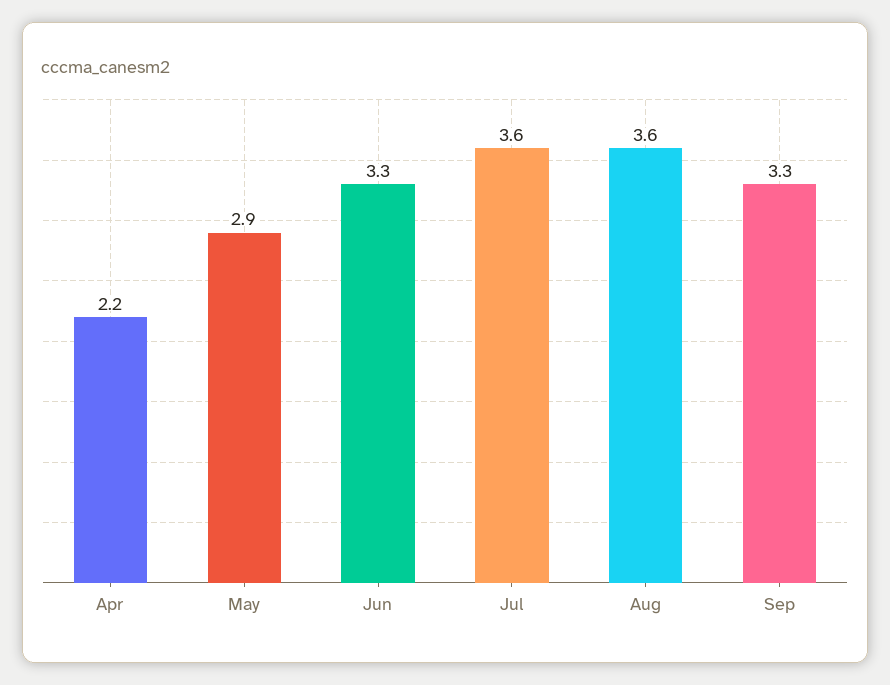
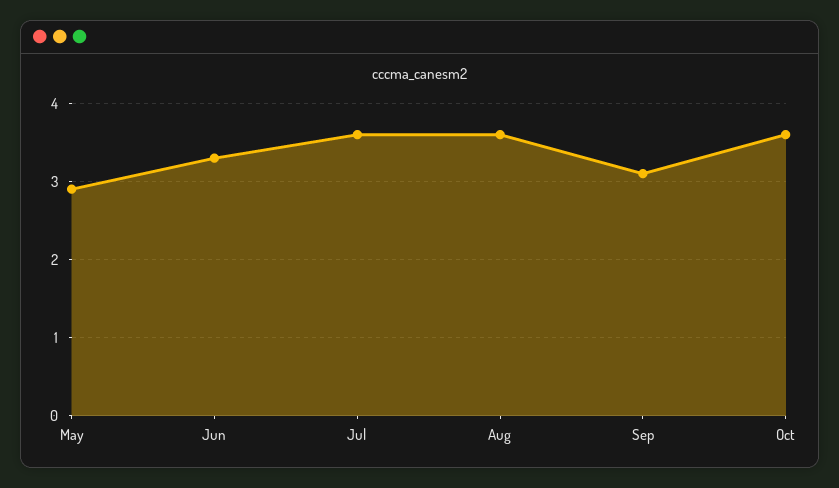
Apr: 2.2 -> none
Sep: 3.3 -> 3.1
Oct: none -> 3.6

